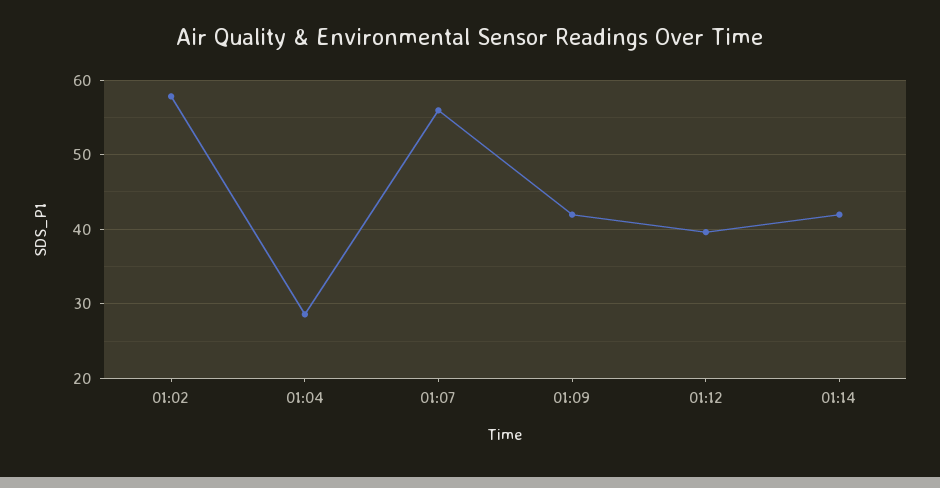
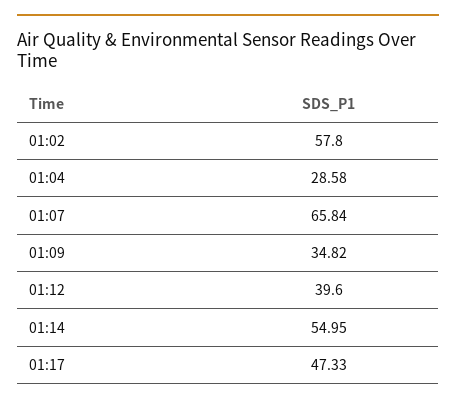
01:07: 56 -> 65.84
01:09: 42 -> 34.82
01:14: 42 -> 54.95
01:17: none -> 47.33

